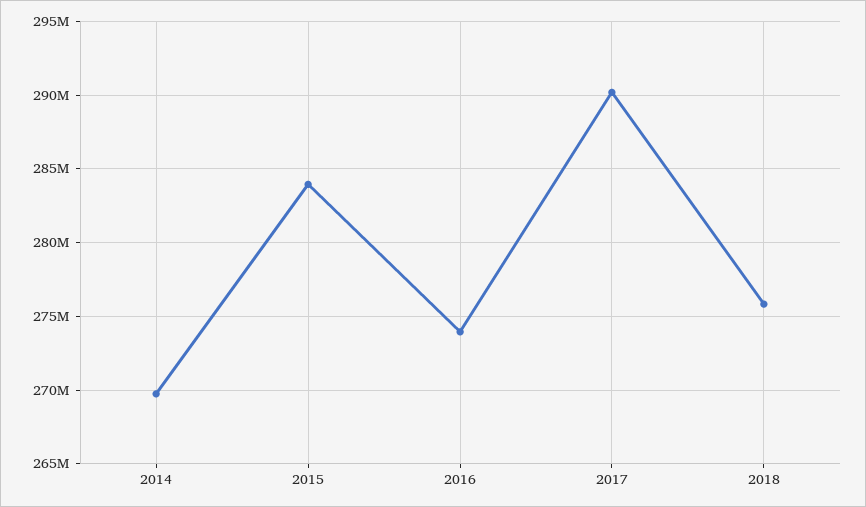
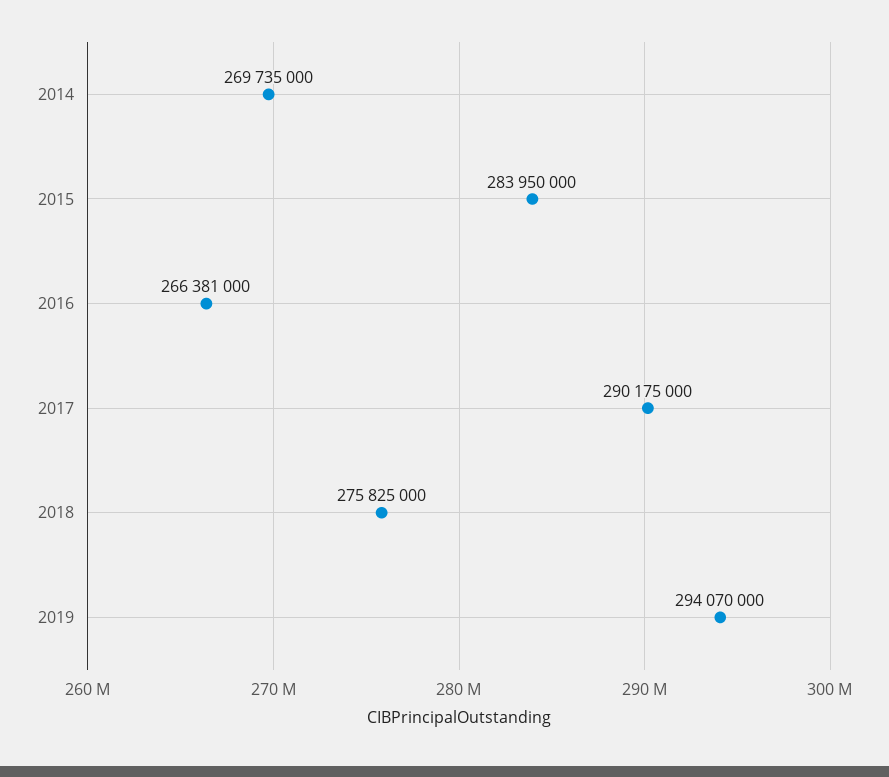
2016: 274000000 -> 266381000
2019: none -> 294070000

